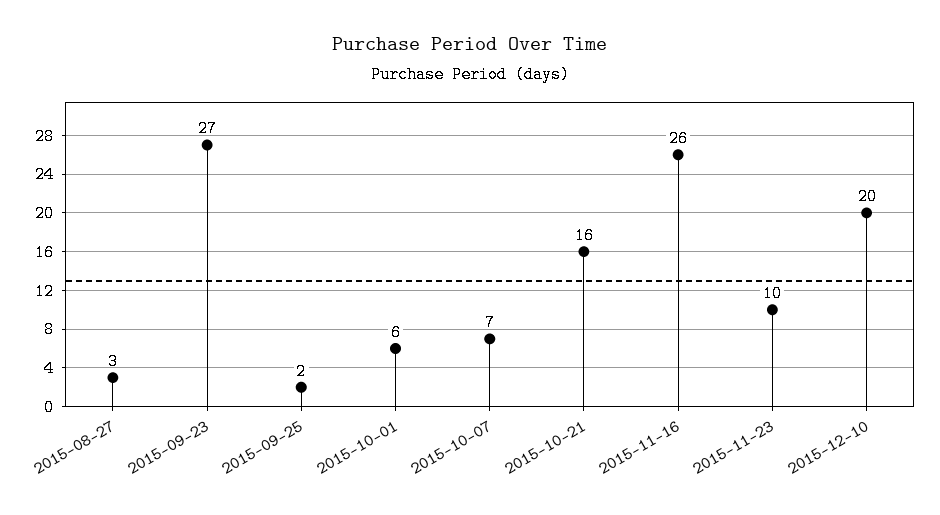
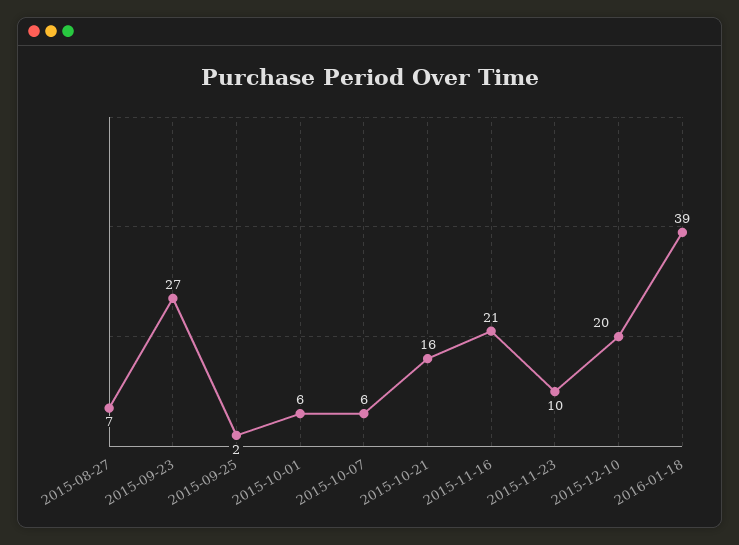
2015-08-27: 3 -> 7
2015-10-07: 7 -> 6
2015-11-16: 26 -> 21
2016-01-18: none -> 39

